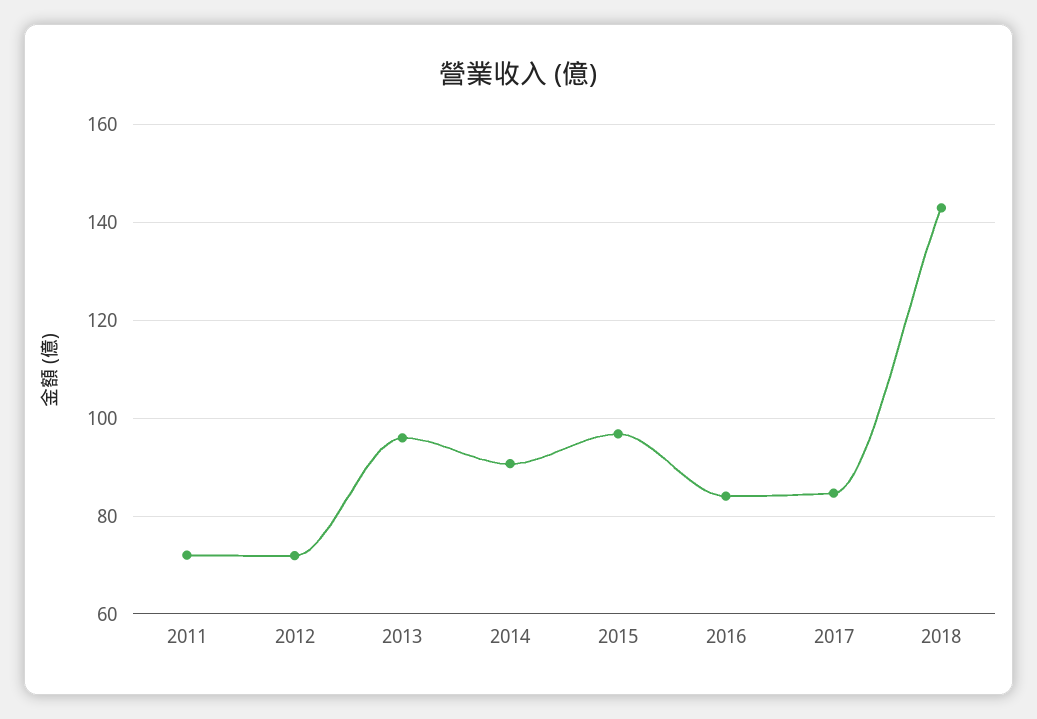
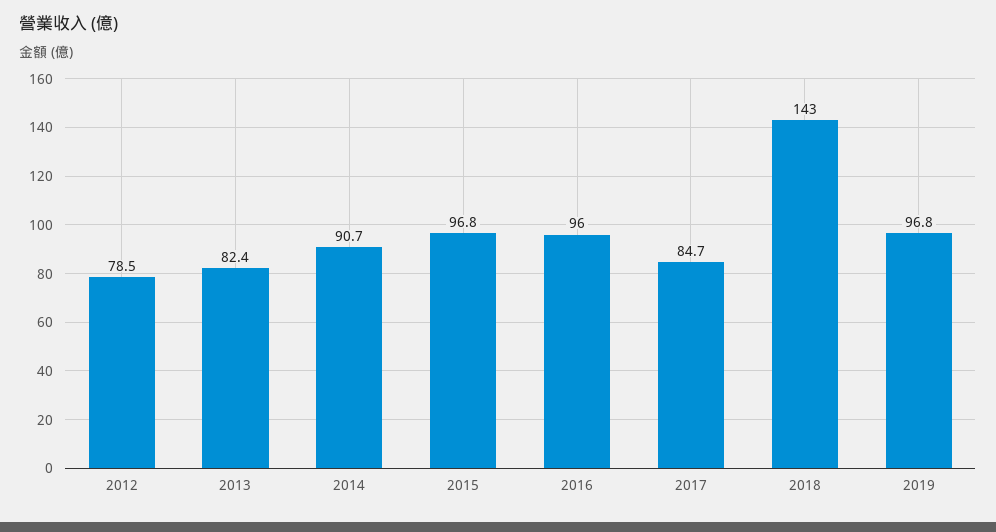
2011: 72 -> none
2012: 72 -> 78.5
2013: 96 -> 82.4
2016: 84 -> 96
2019: none -> 96.8

